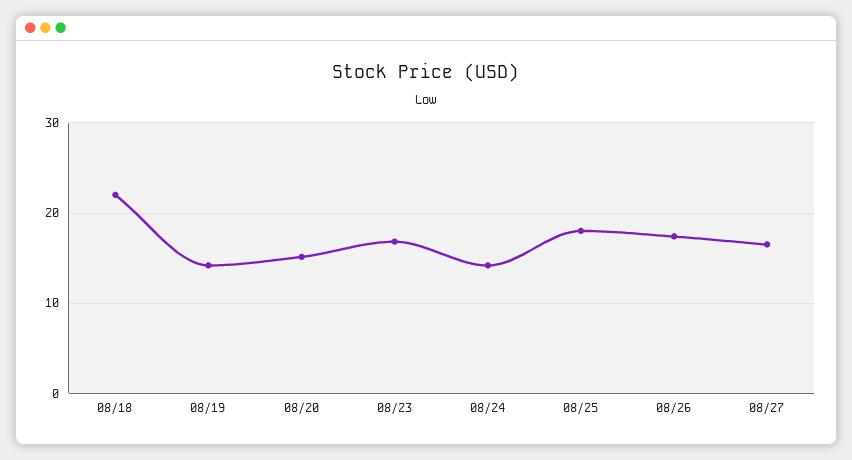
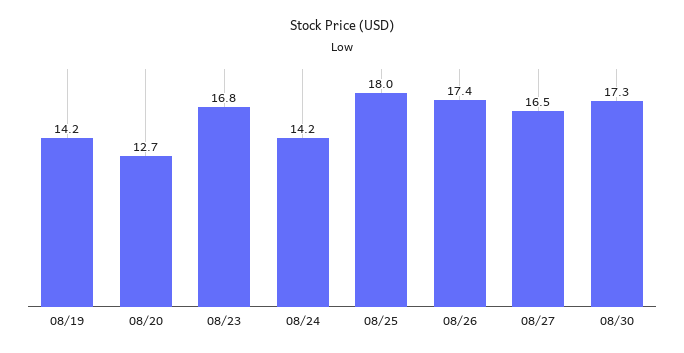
08/18: 22 -> none
08/20: 15 -> 12.7
08/30: none -> 17.3

